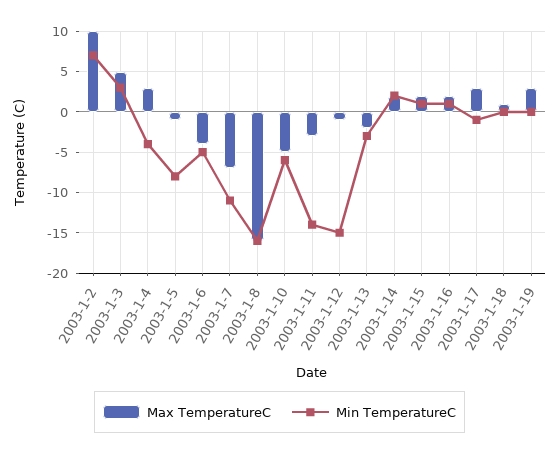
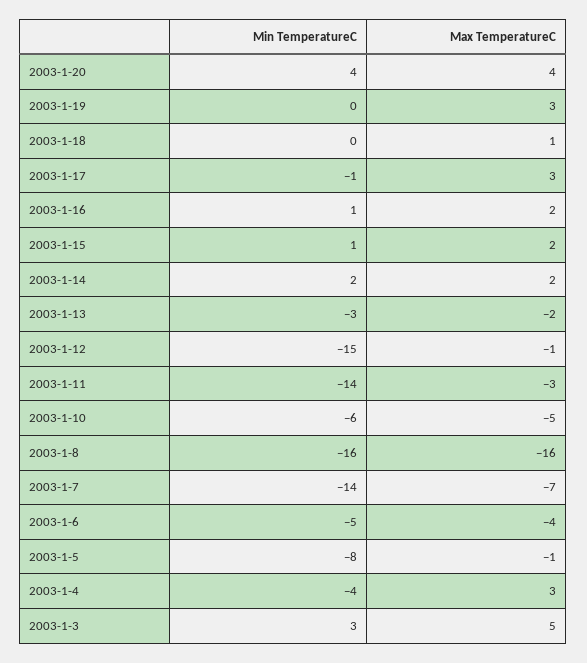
Max TemperatureC, 2003-1-2: 10 -> none
Min TemperatureC, 2003-1-2: 7 -> none
Min TemperatureC, 2003-1-7: -11 -> -14
Min TemperatureC, 2003-1-20: none -> 4
Max TemperatureC, 2003-1-20: none -> 4

